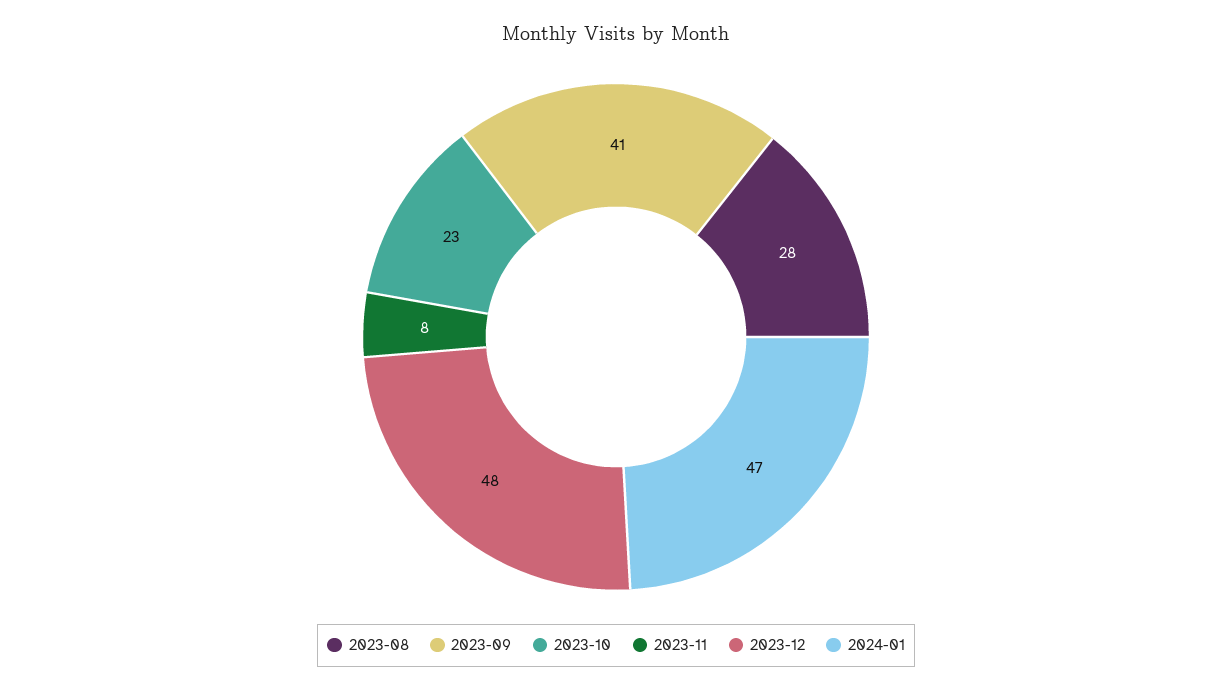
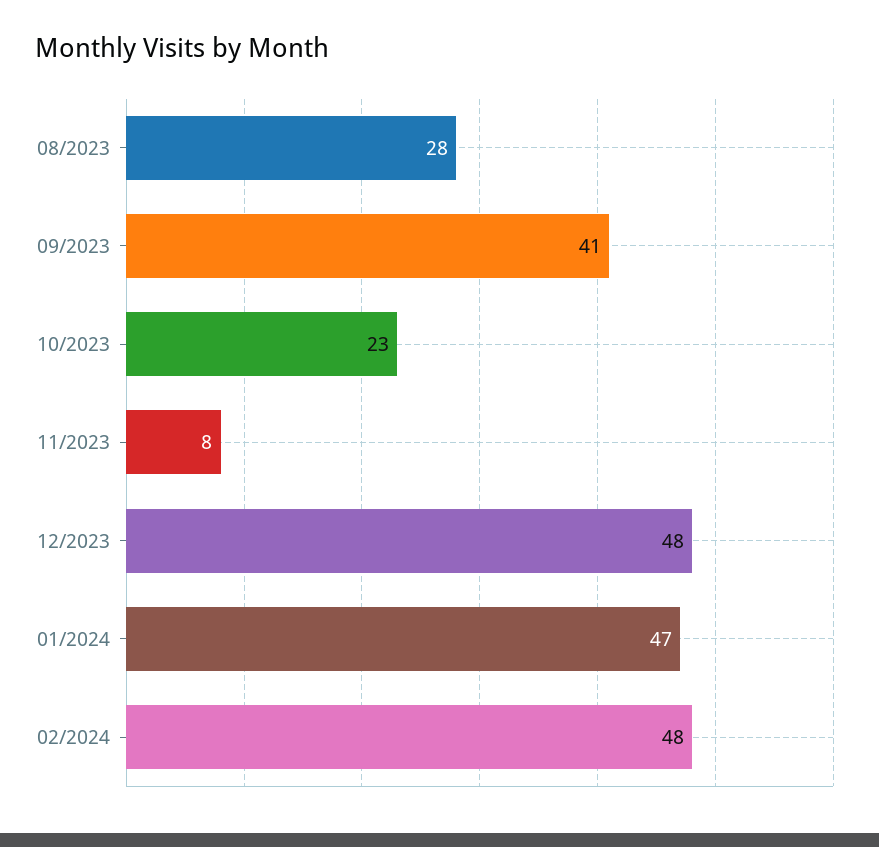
02/2024: none -> 48

